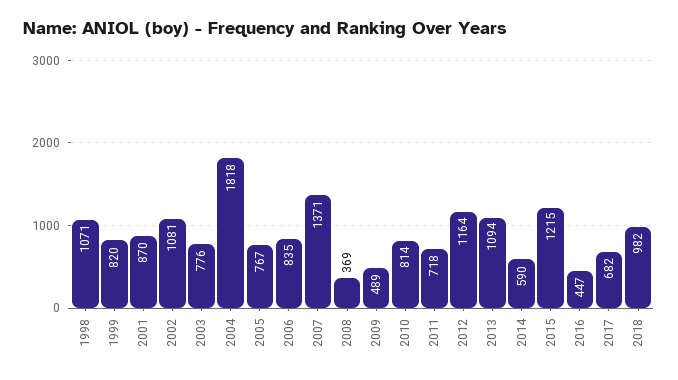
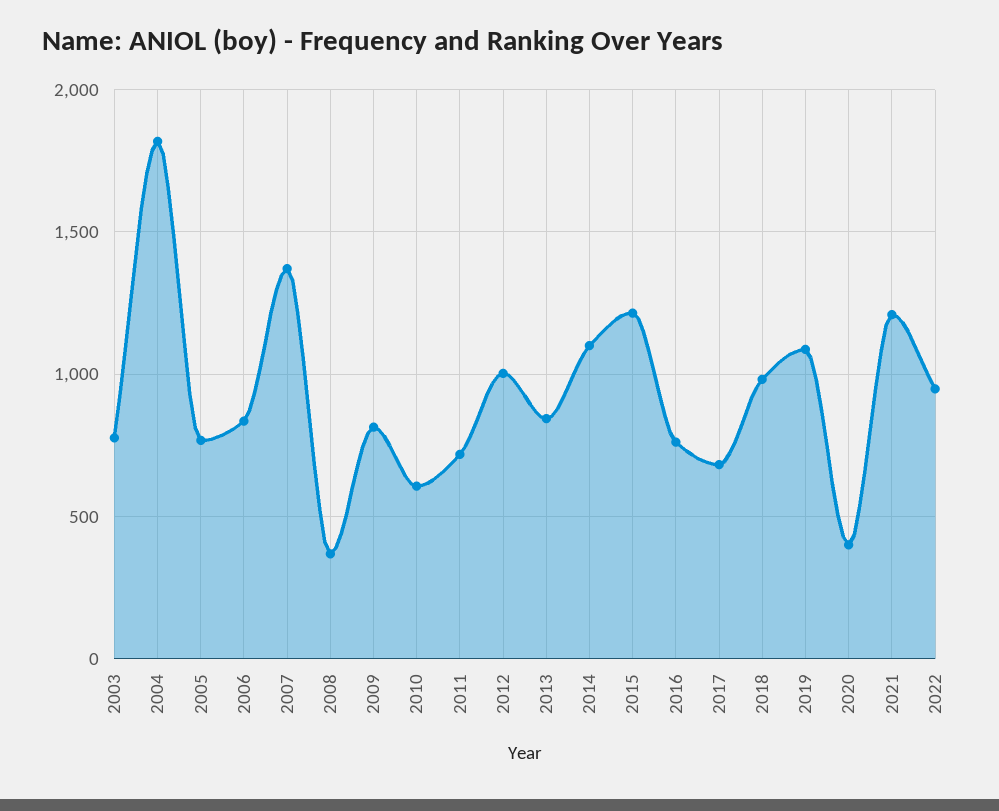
1998: 1071 -> none
1999: 820 -> none
2001: 870 -> none
2002: 1081 -> none
2009: 489 -> 800
2010: 814 -> 600
2012: 1164 -> 1000
2013: 1094 -> 850
2014: 590 -> 1100
2016: 447 -> 750
2019: none -> 1100
2020: none -> 400
2021: none -> 1200
2022: none -> 950

